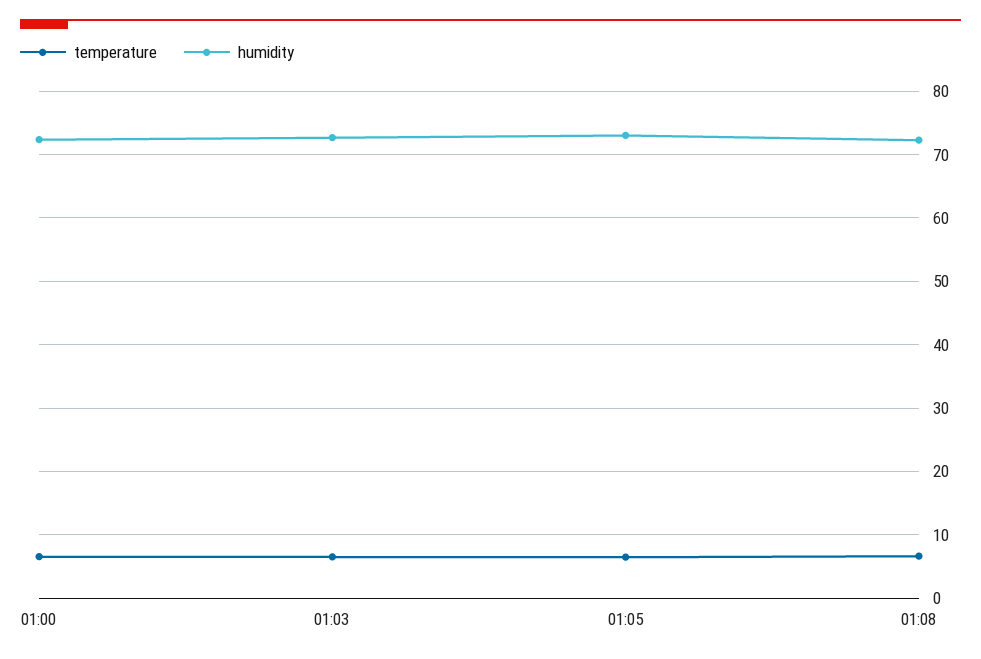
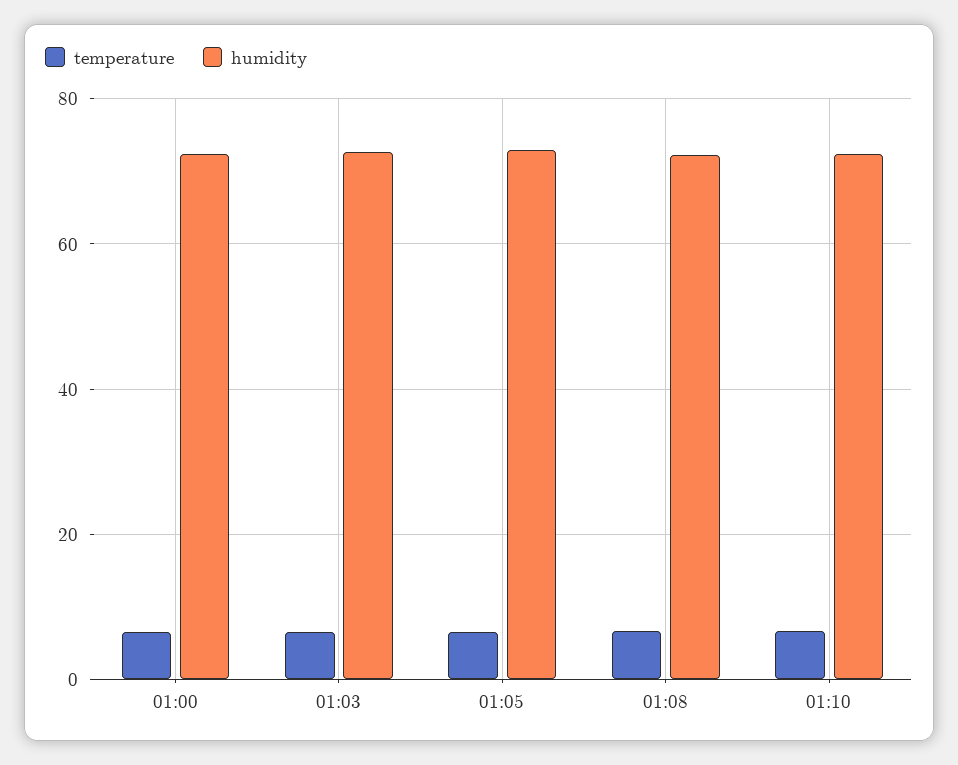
temperature, 01:10: none -> 6
humidity, 01:10: none -> 72

